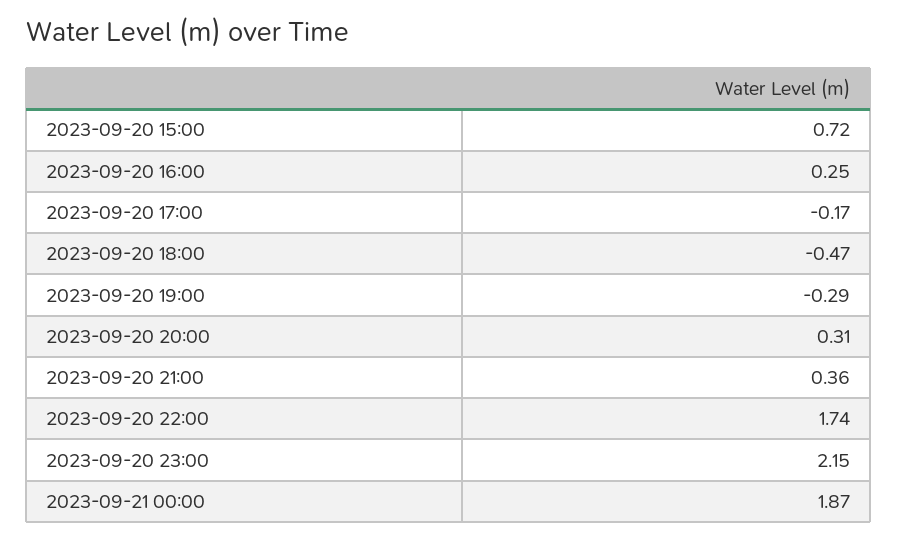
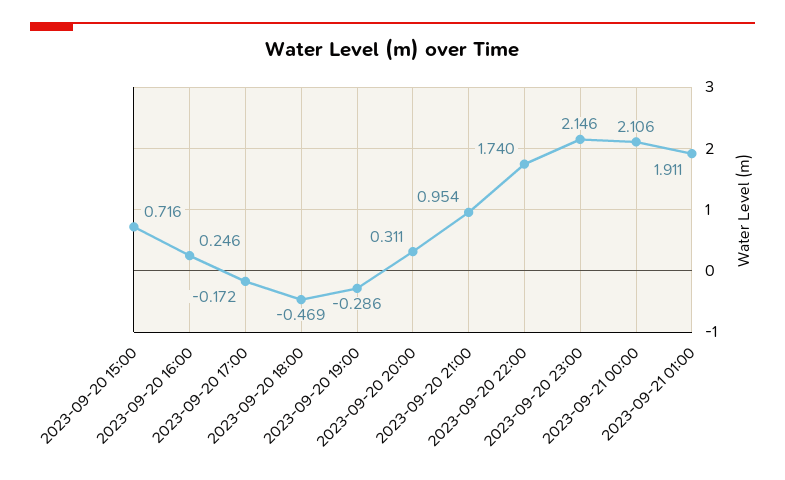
2023-09-20 21:00: 0.36 -> 0.954
2023-09-21 00:00: 1.87 -> 2.106
2023-09-21 01:00: none -> 1.911

